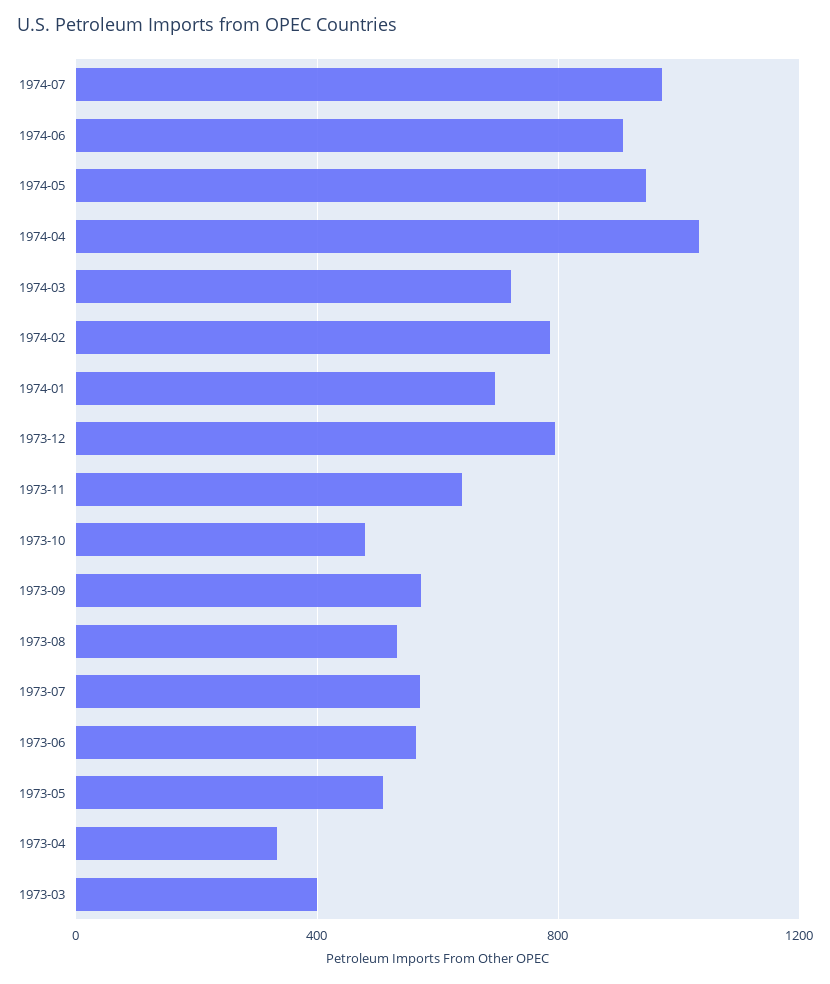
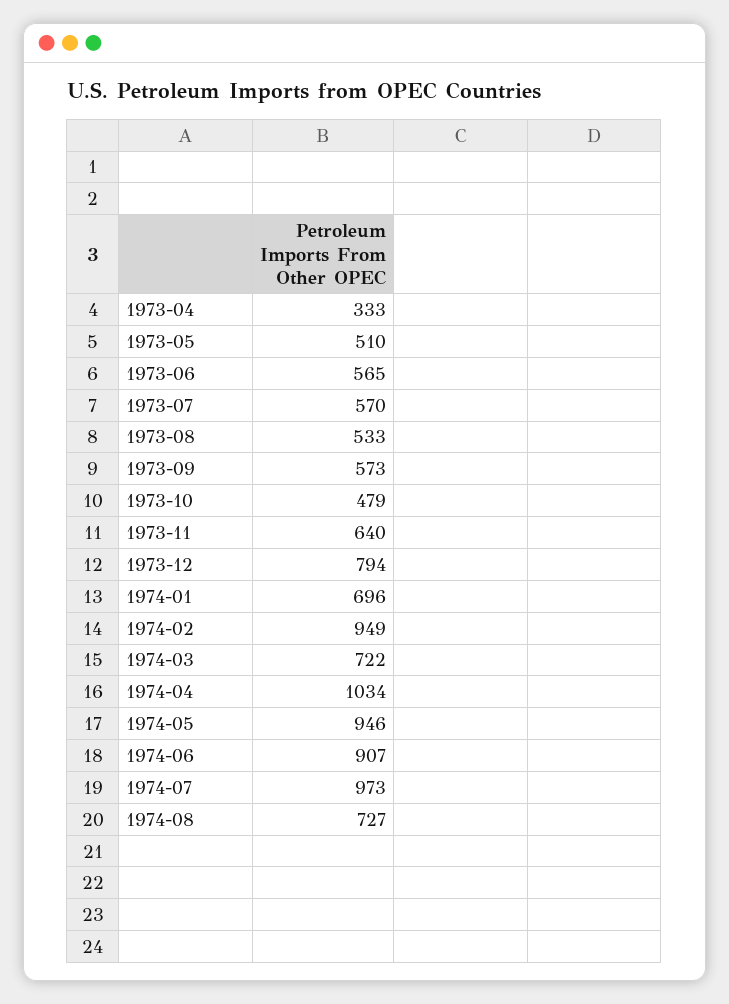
1974-02: 800 -> 949
1973-03: 400 -> none
1974-08: none -> 727

